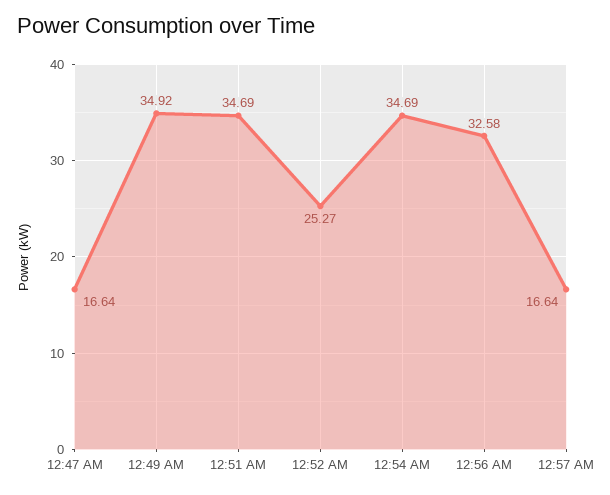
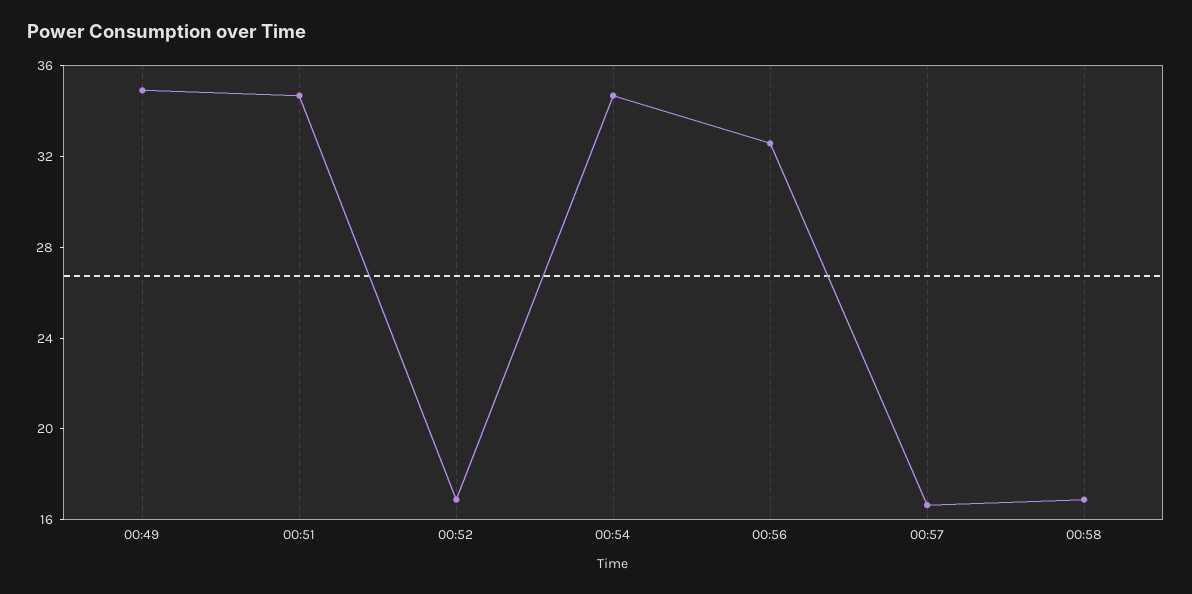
12:47 AM: 16.64 -> none
12:52 AM: 25.27 -> 17
00:58: none -> 17

